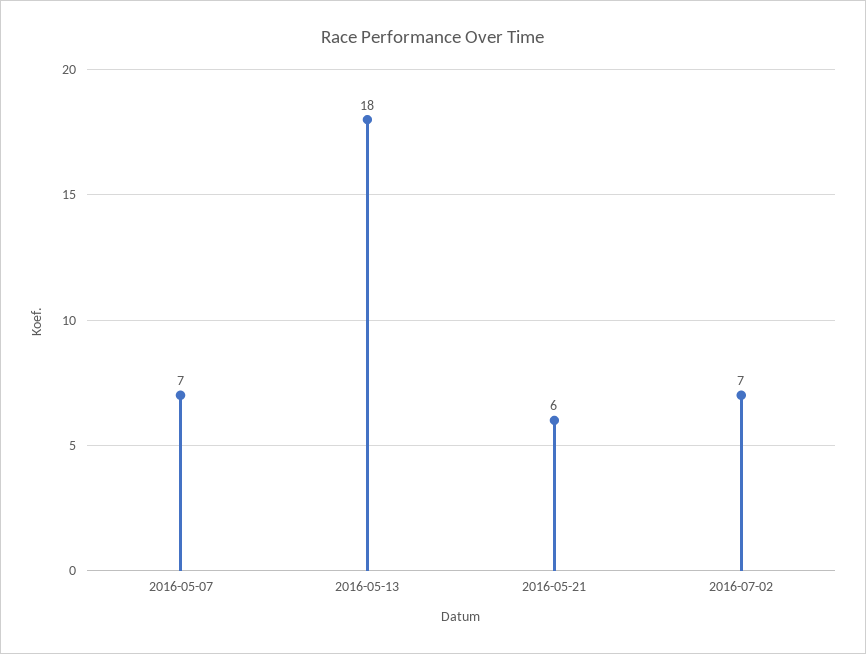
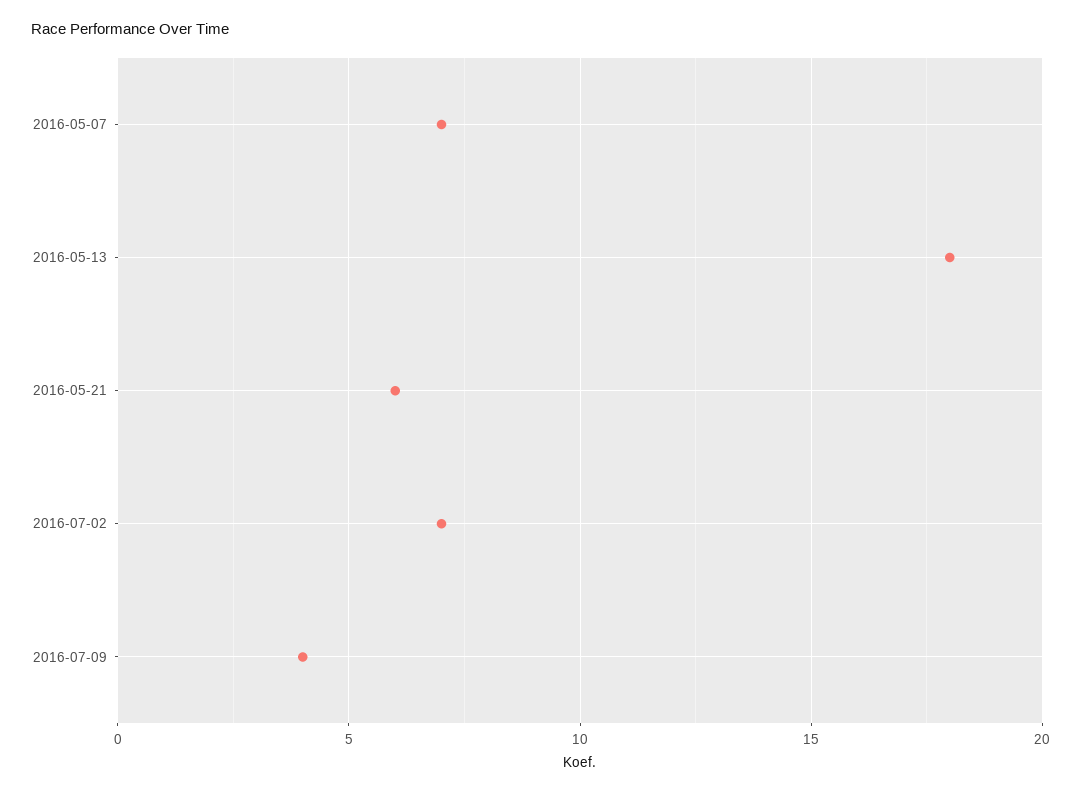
2016-07-09: none -> 4

